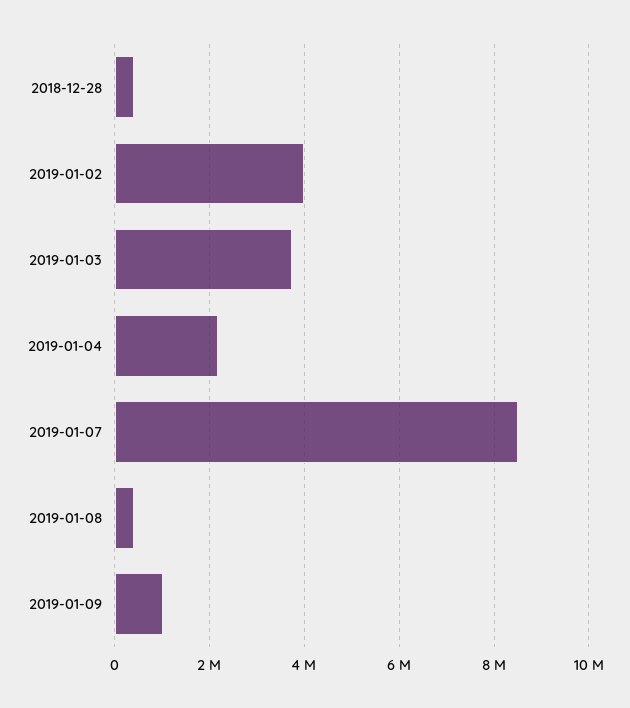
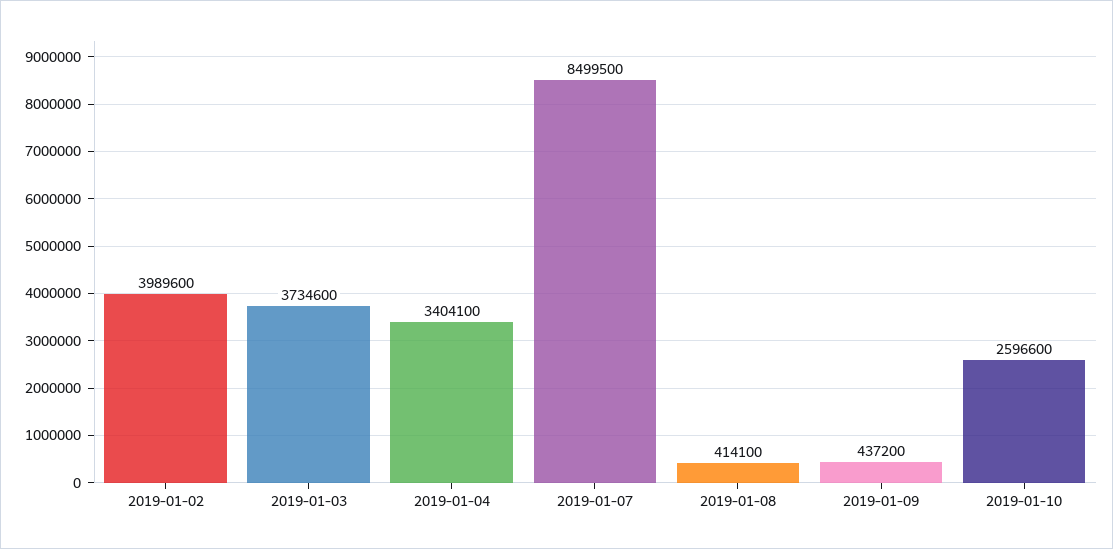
2018-12-28: 400000 -> none
2019-01-04: 2200000 -> 3404100
2019-01-09: 1000000 -> 437200
2019-01-10: none -> 2596600

